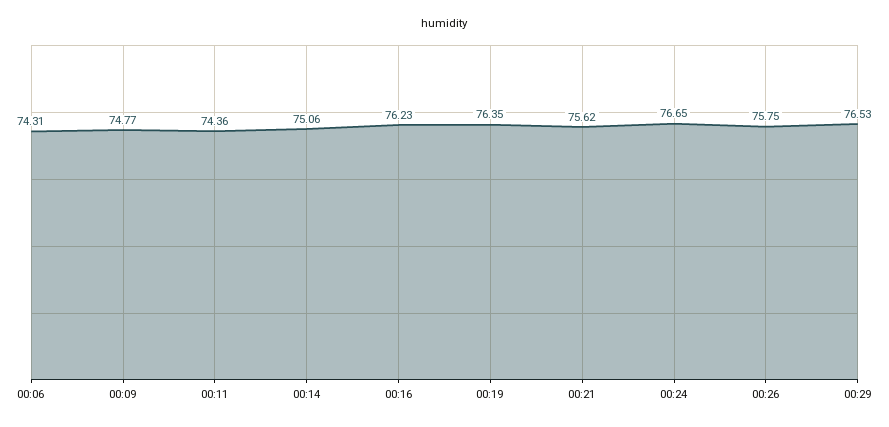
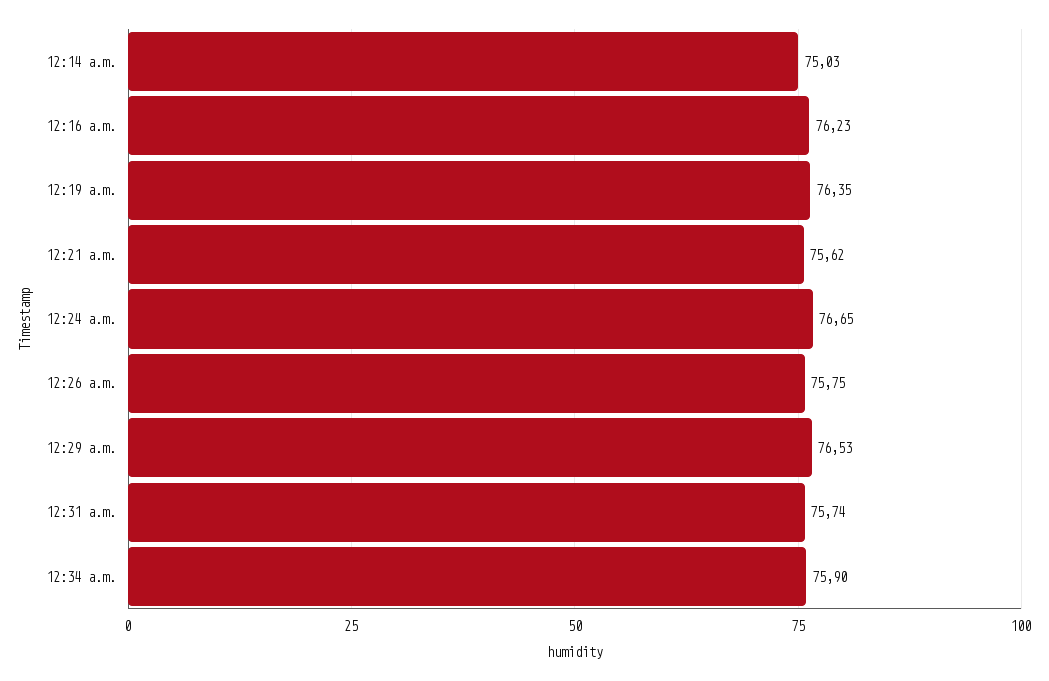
00:06: 74.31 -> none
00:09: 74.77 -> none
00:11: 74.36 -> none
00:14: 75.06 -> 75.03
12:31 a.m.: none -> 75.74
12:34 a.m.: none -> 75.9

